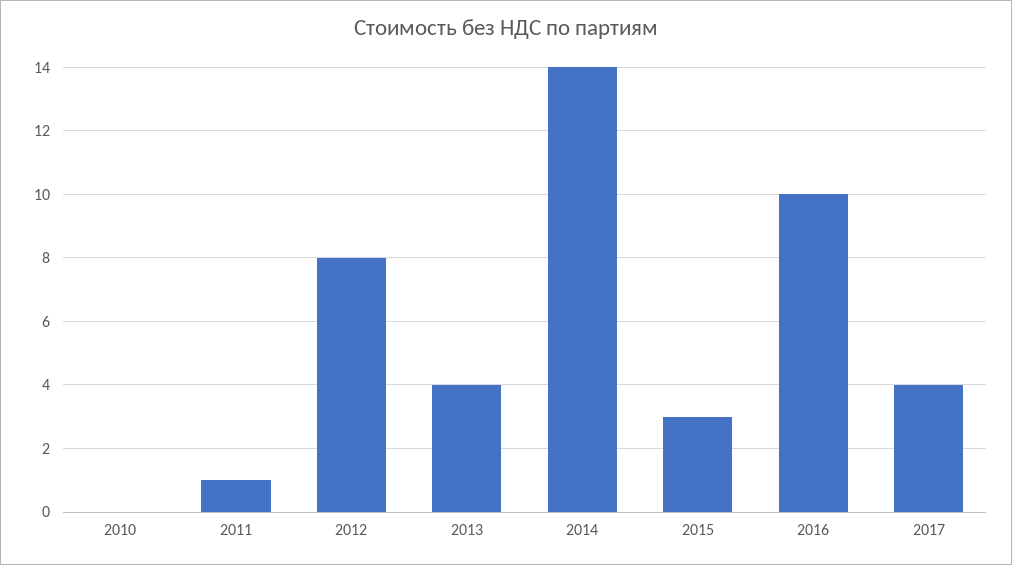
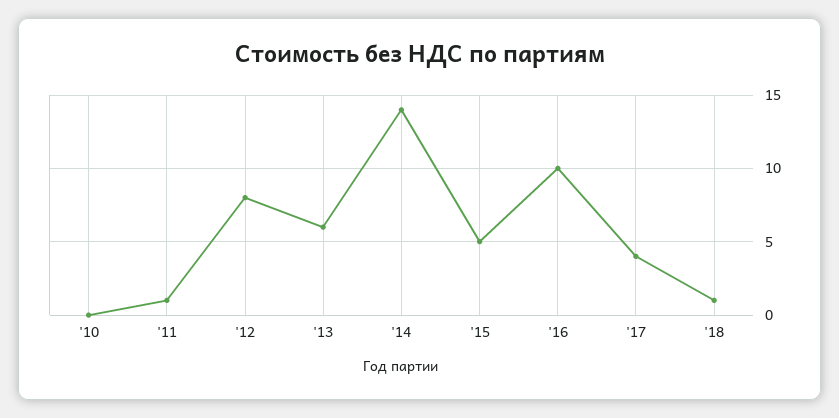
2013: 4 -> 6
2015: 3 -> 5
'18: none -> 1

